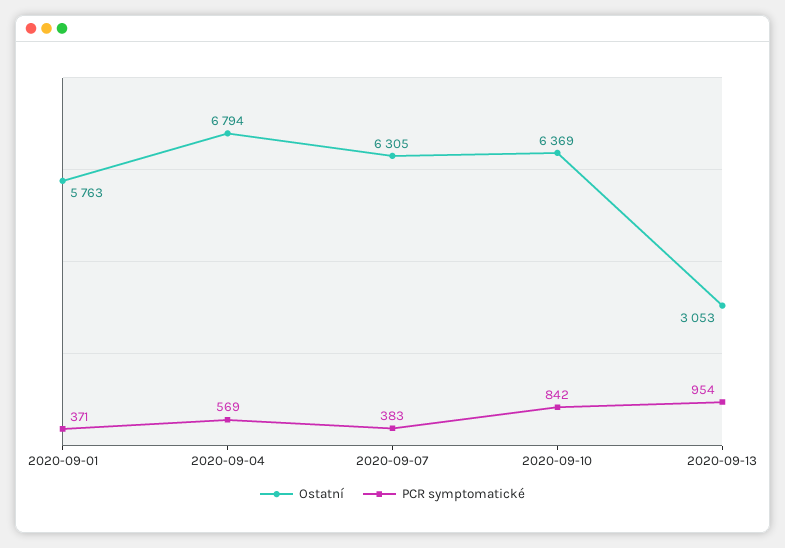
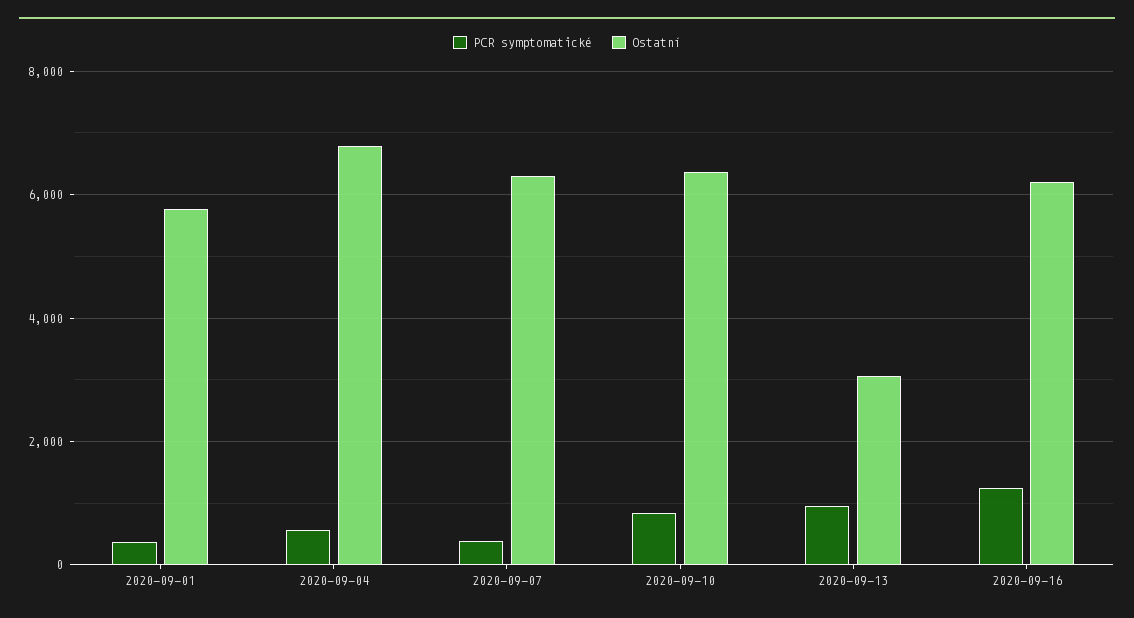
PCR symptomatické, 2020-09-16: none -> 1200
Ostatní, 2020-09-16: none -> 6200

